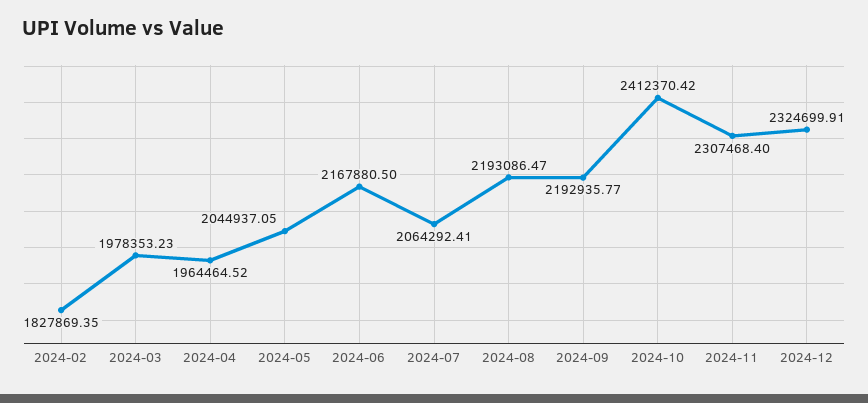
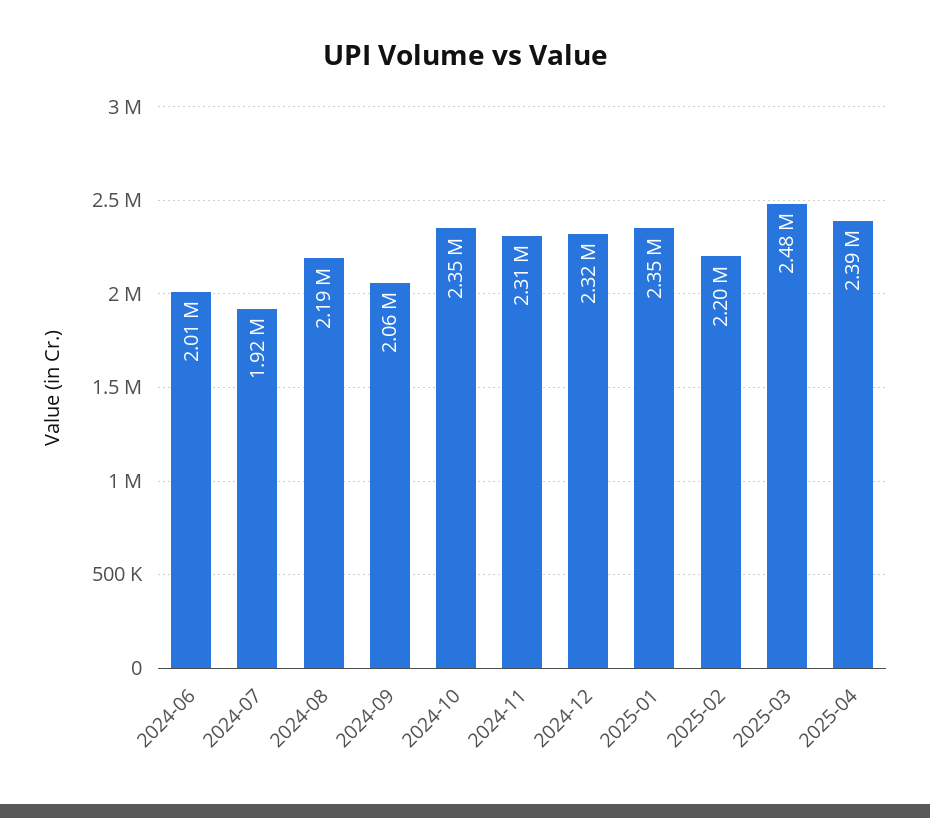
2024-02: 1827869.35 -> none
2024-03: 1978353.23 -> none
2024-04: 1964464.52 -> none
2024-05: 2044937.05 -> none
2024-06: 2167880.5 -> 2010000
2024-07: 2064292.41 -> 1920000
2024-09: 2192935.77 -> 2060000
2024-10: 2412370.42 -> 2350000
2025-01: none -> 2350000
2025-02: none -> 2200000
2025-03: none -> 2480000
2025-04: none -> 2390000

